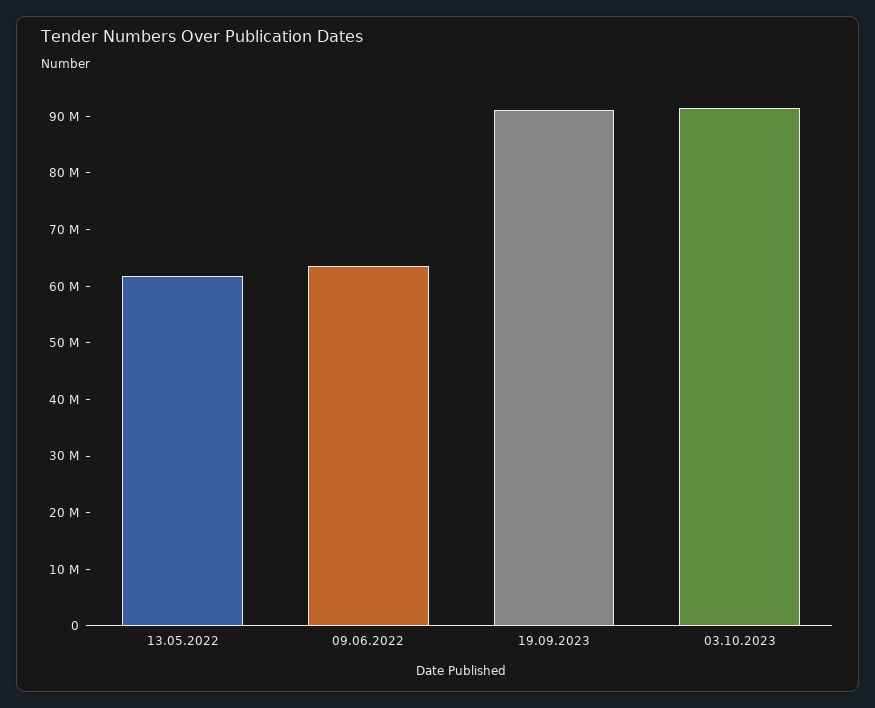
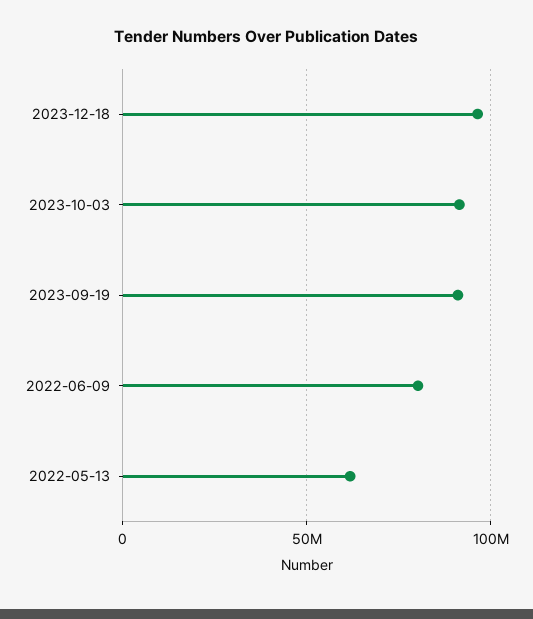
09.06.2022: 64000000 -> 80000000
2023-12-18: none -> 95000000

